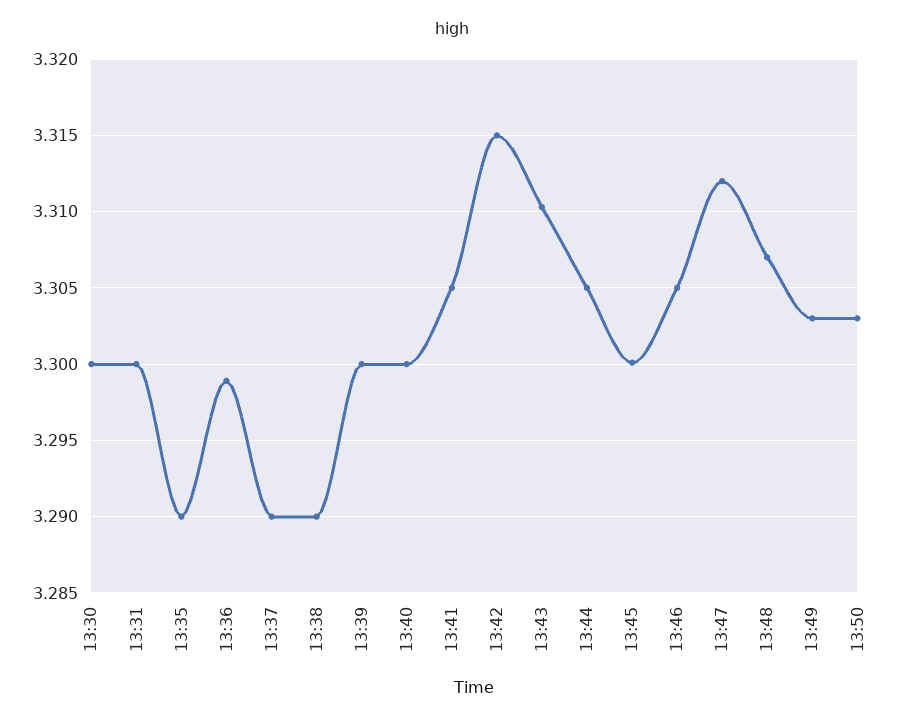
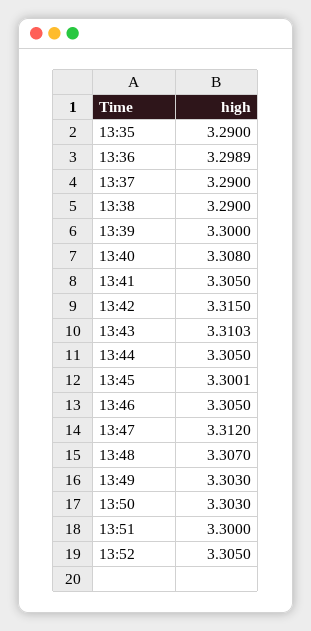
13:30: 3.3 -> none
13:31: 3.3 -> none
13:40: 3.3 -> 3.308
13:51: none -> 3.3
13:52: none -> 3.305

